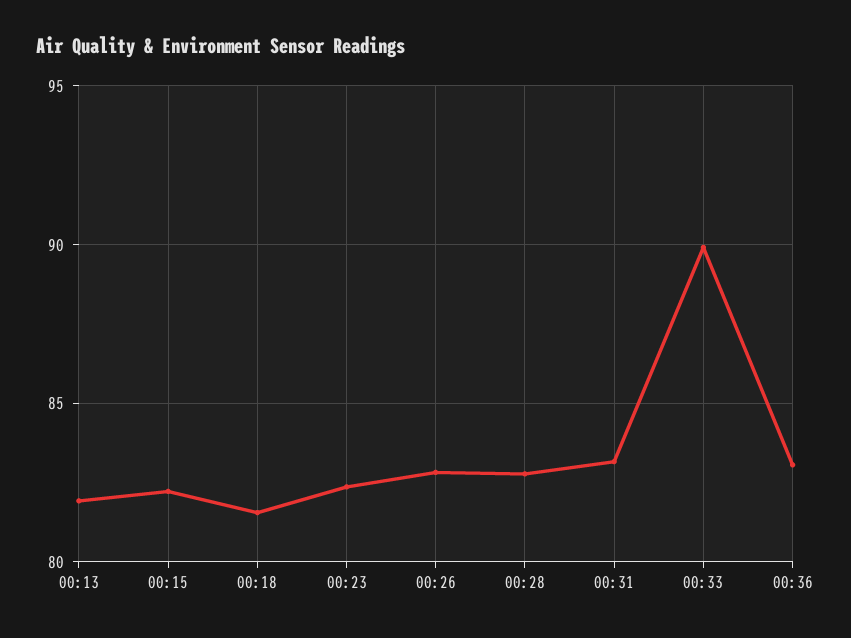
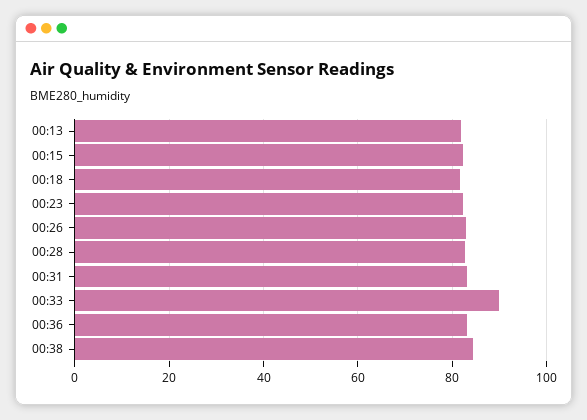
00:38: none -> 84

